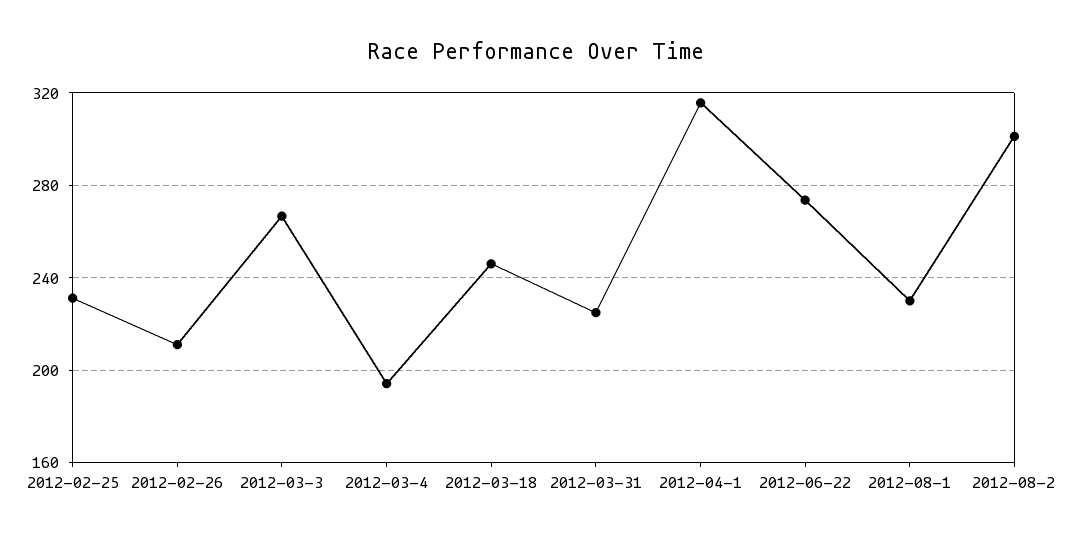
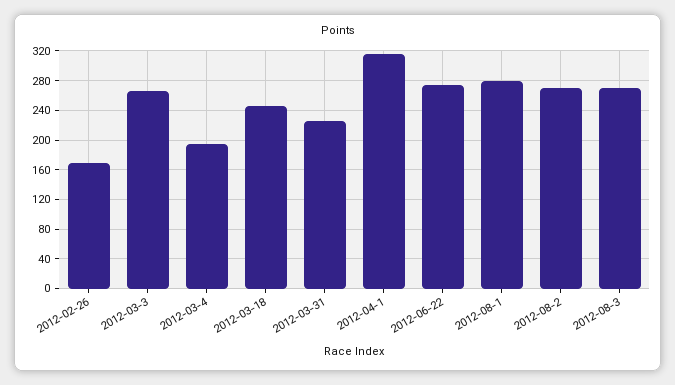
2012-02-25: 230 -> none
2012-02-26: 210 -> 170
2012-08-1: 230 -> 280
2012-08-2: 300 -> 270
2012-08-3: none -> 270

